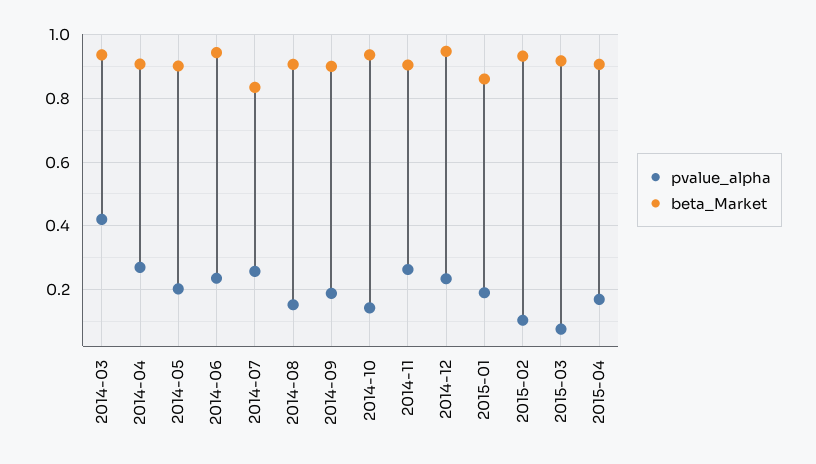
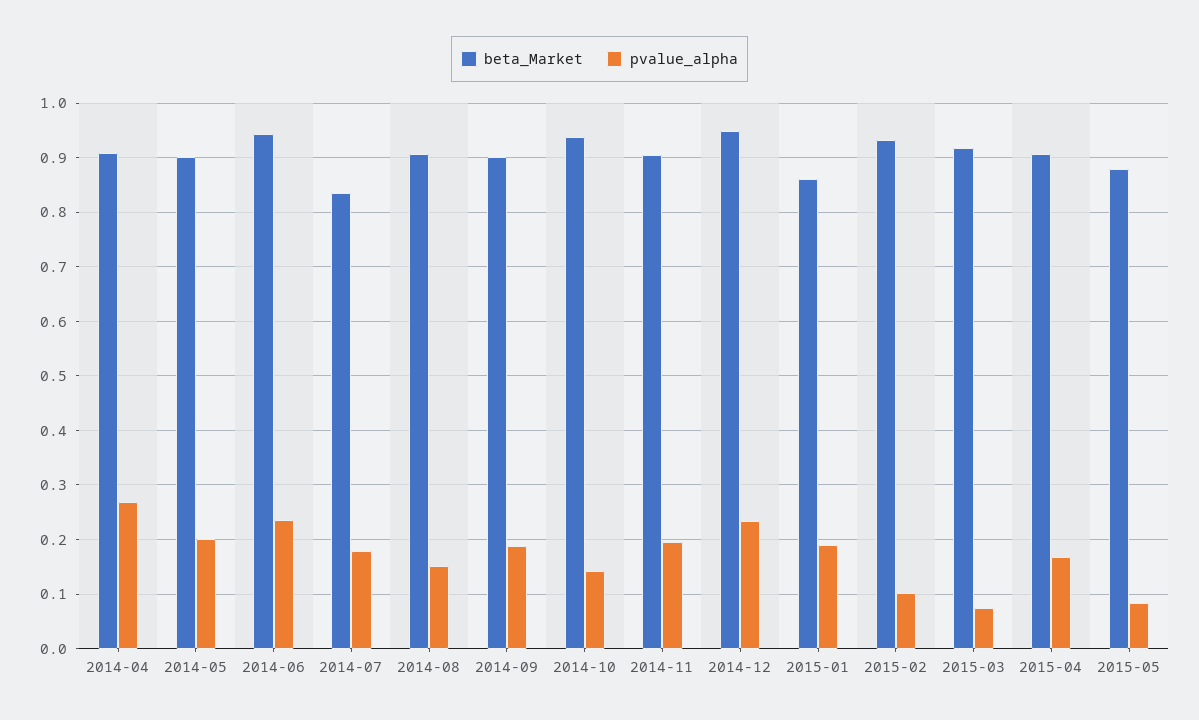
pvalue_alpha, 2014-03: 0.42 -> none
beta_Market, 2014-03: 0.94 -> none
pvalue_alpha, 2014-07: 0.26 -> 0.18
pvalue_alpha, 2014-11: 0.26 -> 0.2
beta_Market, 2015-05: none -> 0.88
pvalue_alpha, 2015-05: none -> 0.08

